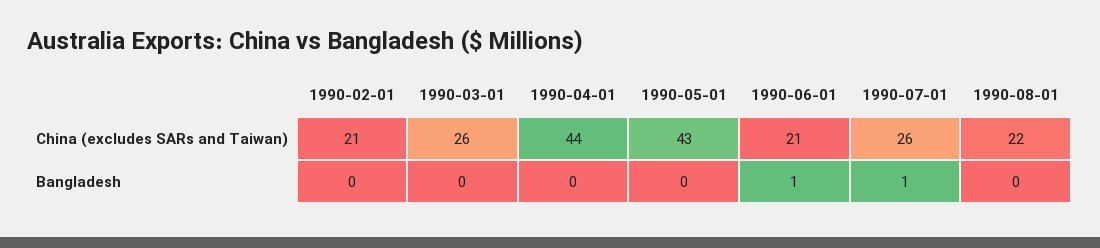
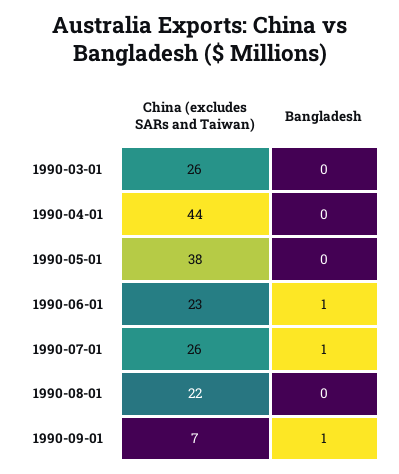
1990-02-01, China (excludes SARs and Taiwan): 21 -> none
1990-05-01, China (excludes SARs and Taiwan): 43 -> 38
1990-06-01, China (excludes SARs and Taiwan): 21 -> 23
1990-02-01, Bangladesh: 0 -> none
1990-09-01, China (excludes SARs and Taiwan): none -> 7
1990-09-01, Bangladesh: none -> 1

